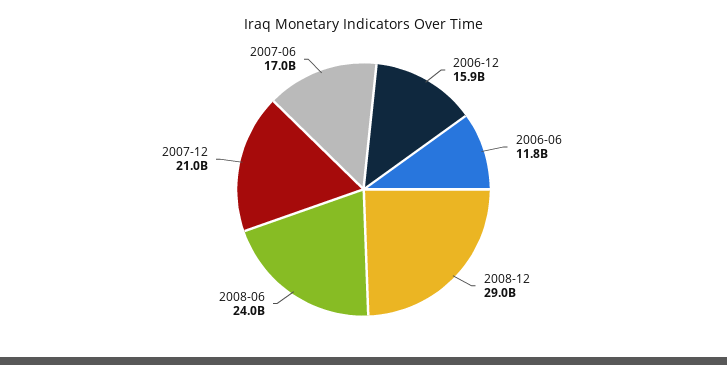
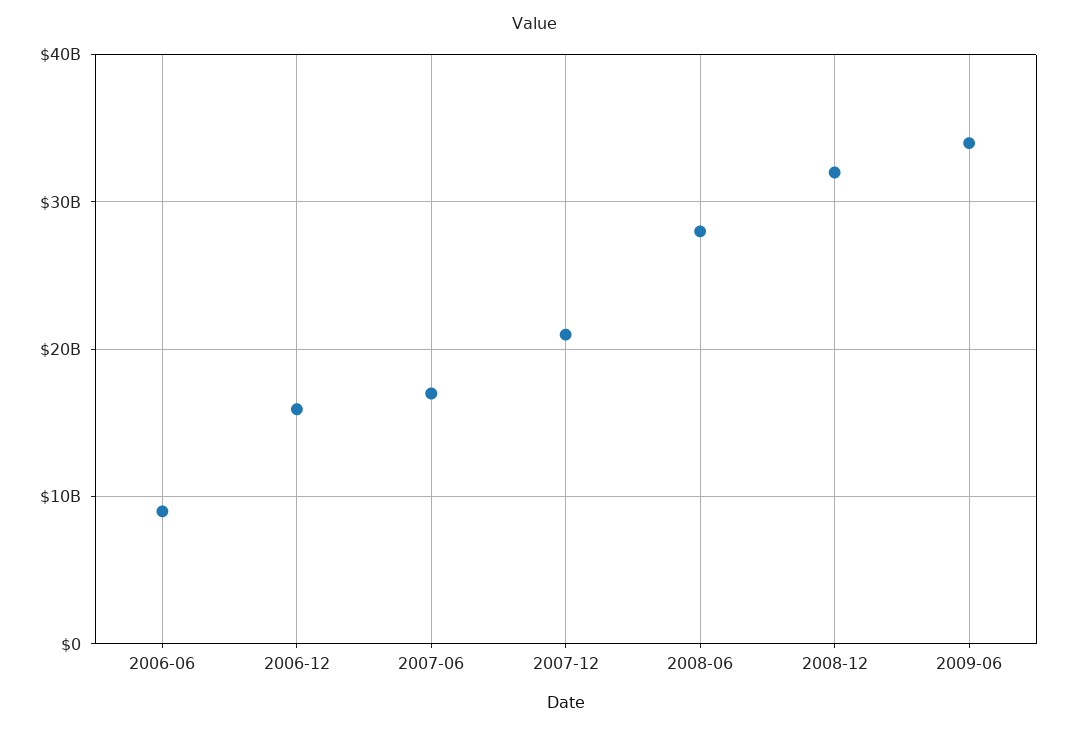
2006-06: 11800000000 -> 9000000000
2008-12: 29000000000 -> 32000000000
2008-06: 24000000000 -> 28000000000
2009-06: none -> 34000000000

